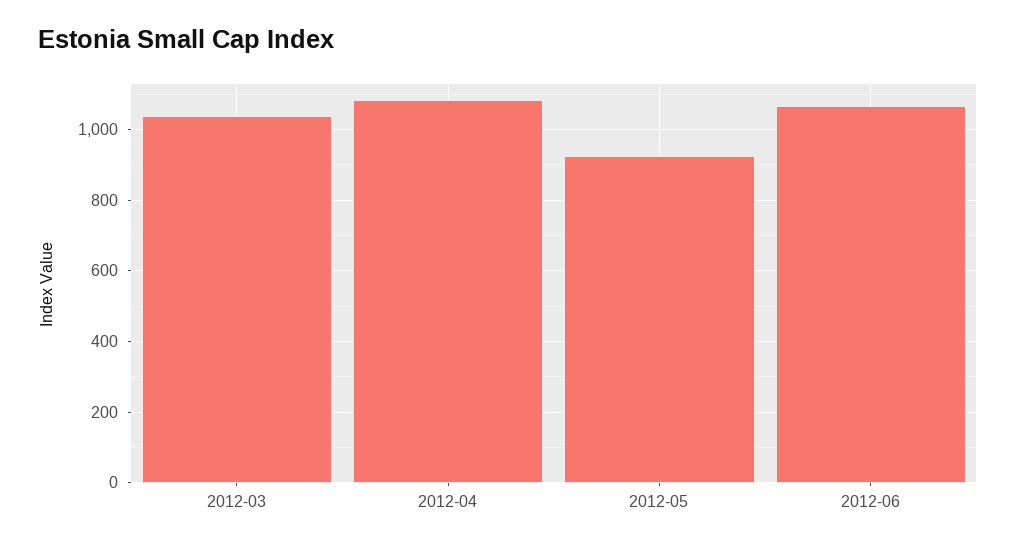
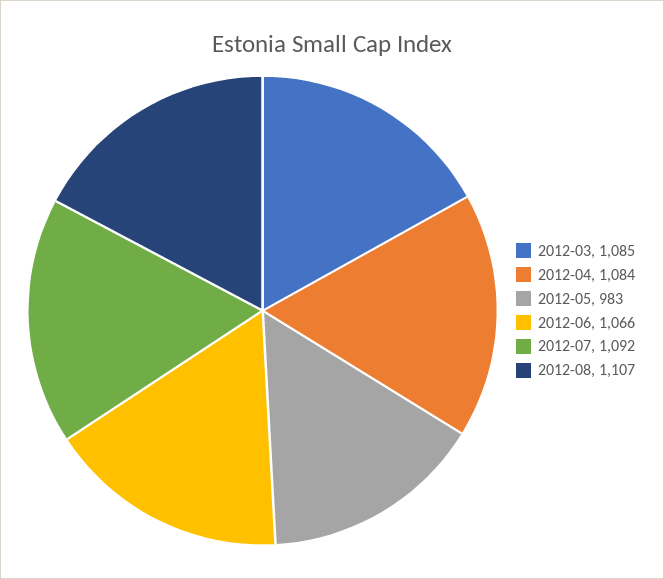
2012-03: 1040 -> 1085
2012-05: 920 -> 983
2012-07: none -> 1092
2012-08: none -> 1107

